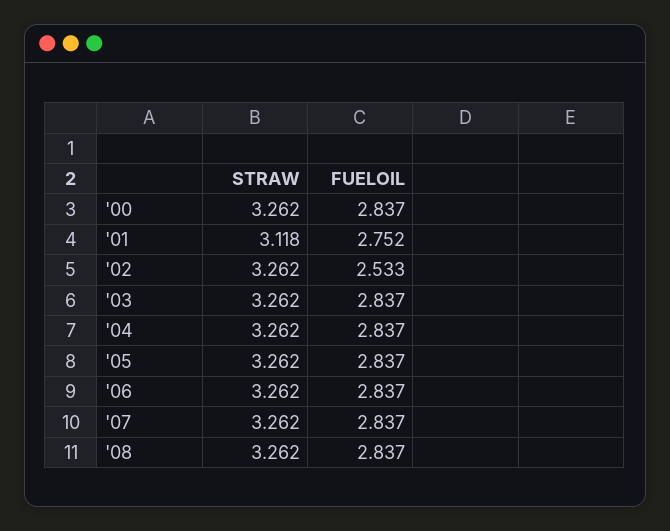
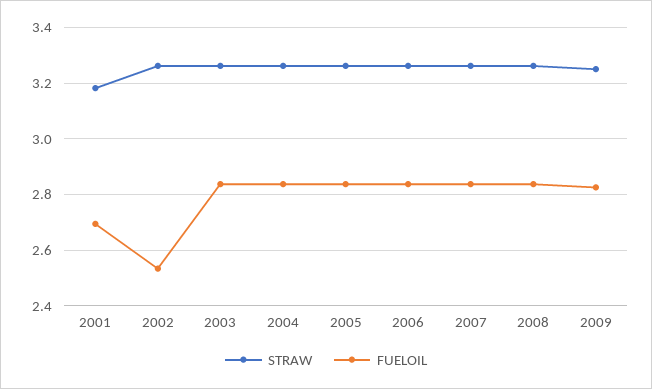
STRAW, '00: 3.262 -> none
FUELOIL, '00: 2.837 -> none
STRAW, '01: 3.118 -> 3.175
FUELOIL, '01: 2.752 -> 2.7
STRAW, 2009: none -> 3.25
FUELOIL, 2009: none -> 2.825

